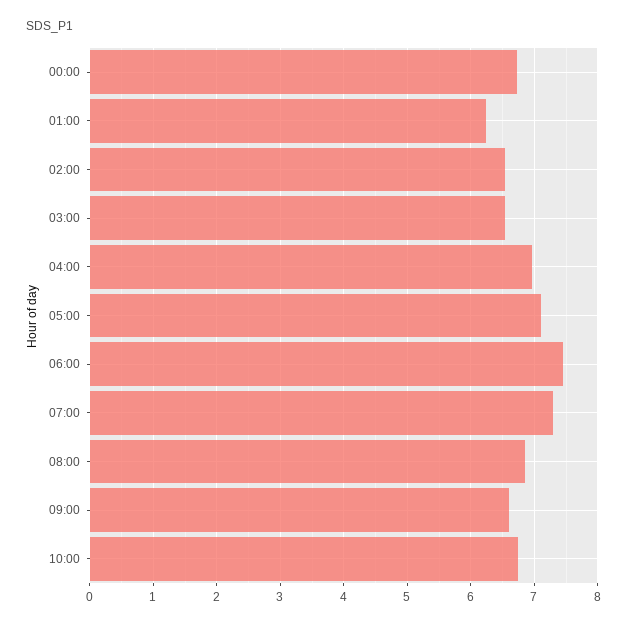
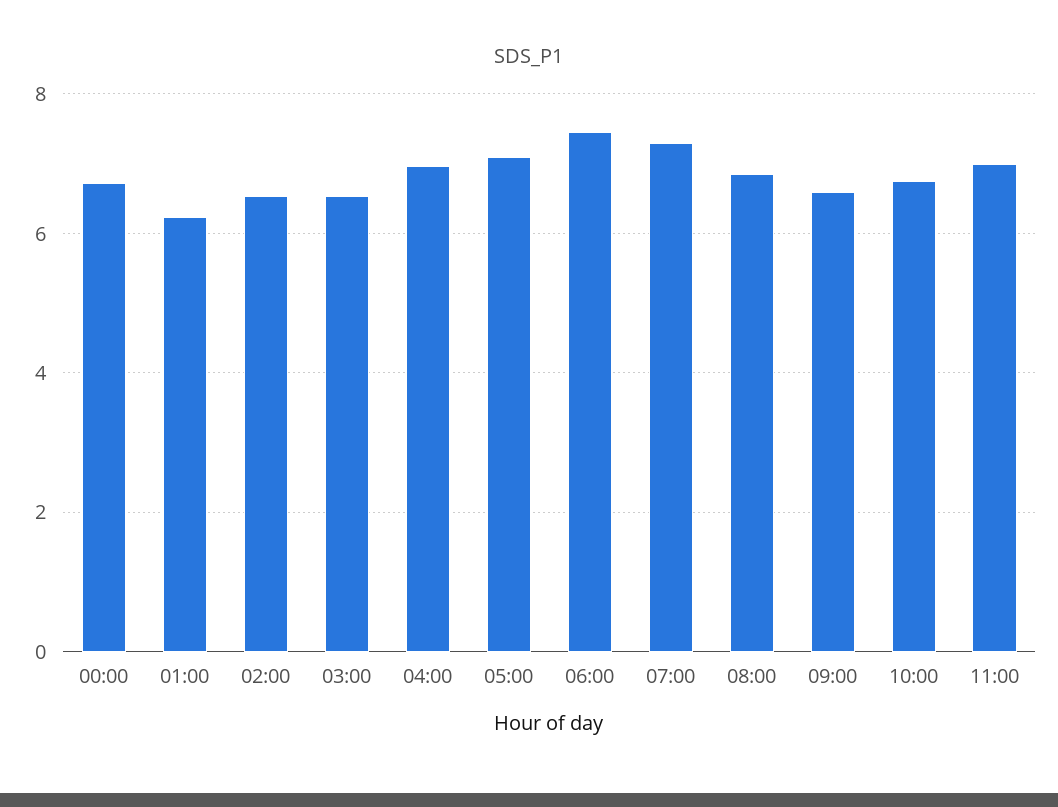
11:00: none -> 7

